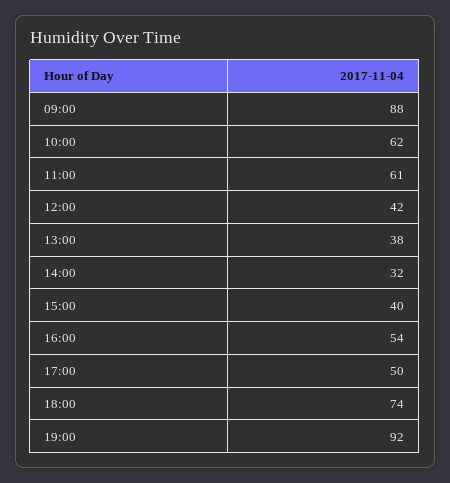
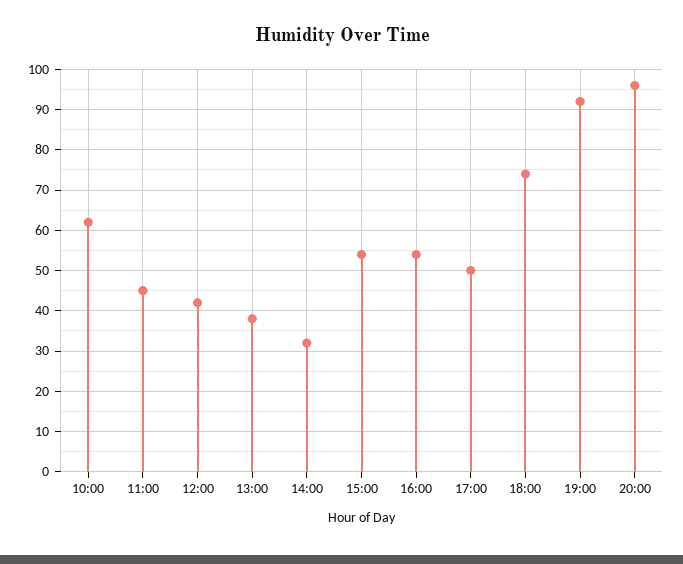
09:00: 88 -> none
11:00: 61 -> 45
15:00: 40 -> 55
20:00: none -> 95

